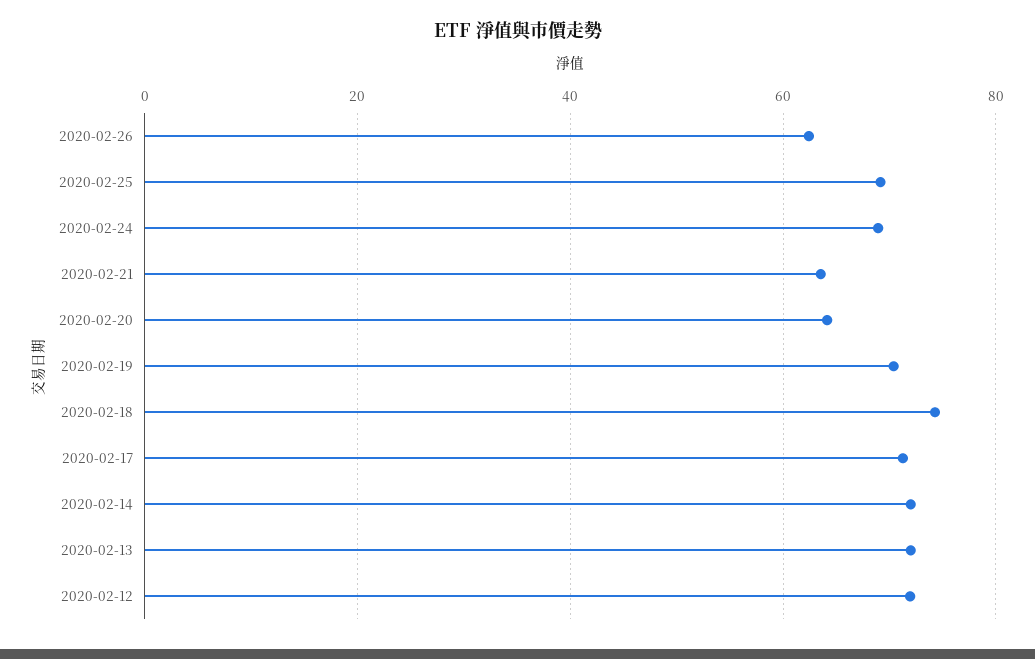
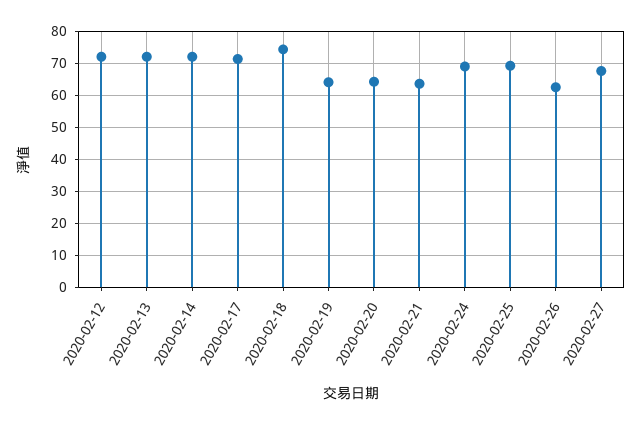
2020-02-19: 70 -> 64
2020-02-27: none -> 68

